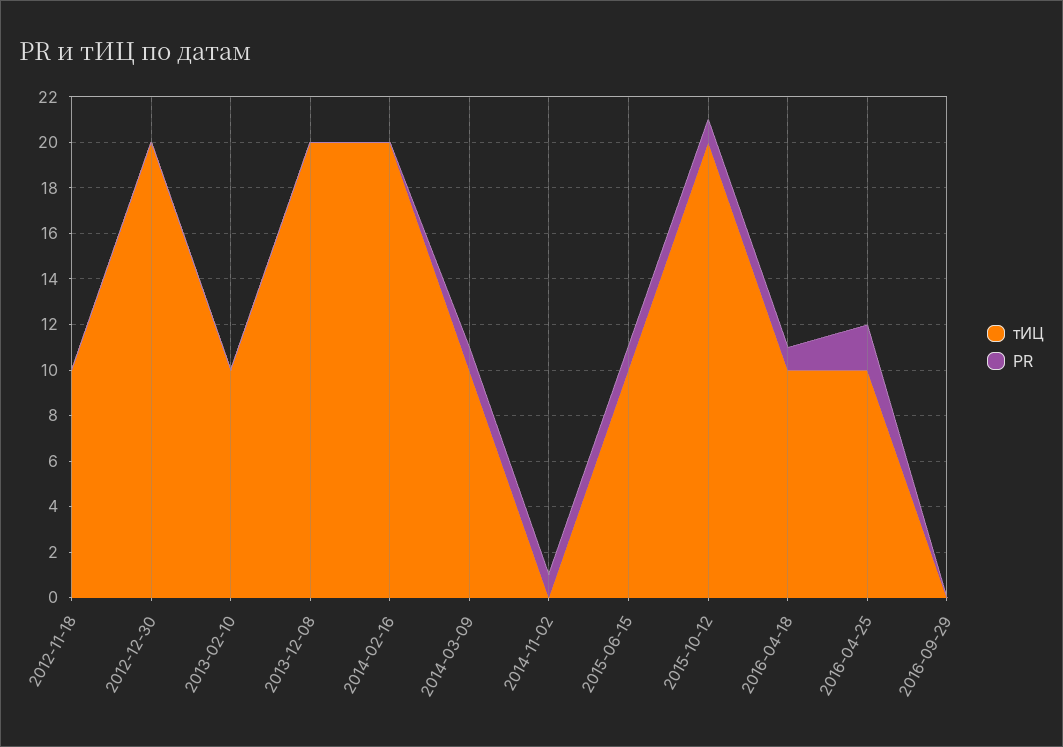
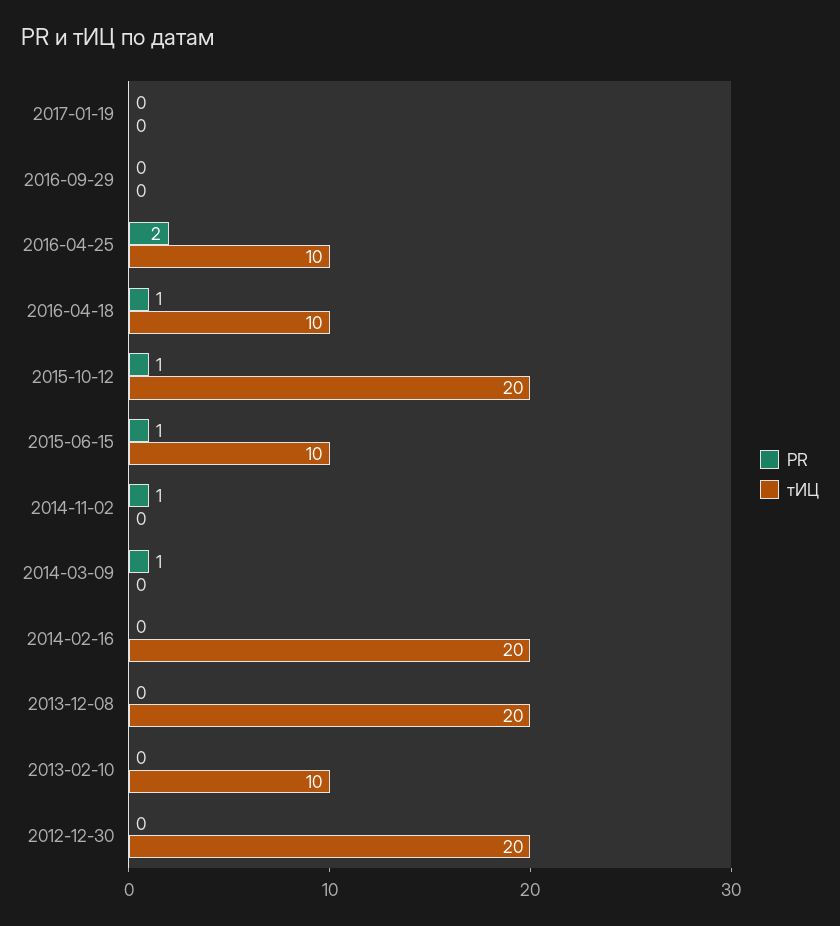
тИЦ, 2012-11-18: 10 -> none
PR, 2012-11-18: 0 -> none
тИЦ, 2014-03-09: 10 -> 0
PR, 2017-01-19: none -> 0
тИЦ, 2017-01-19: none -> 0

